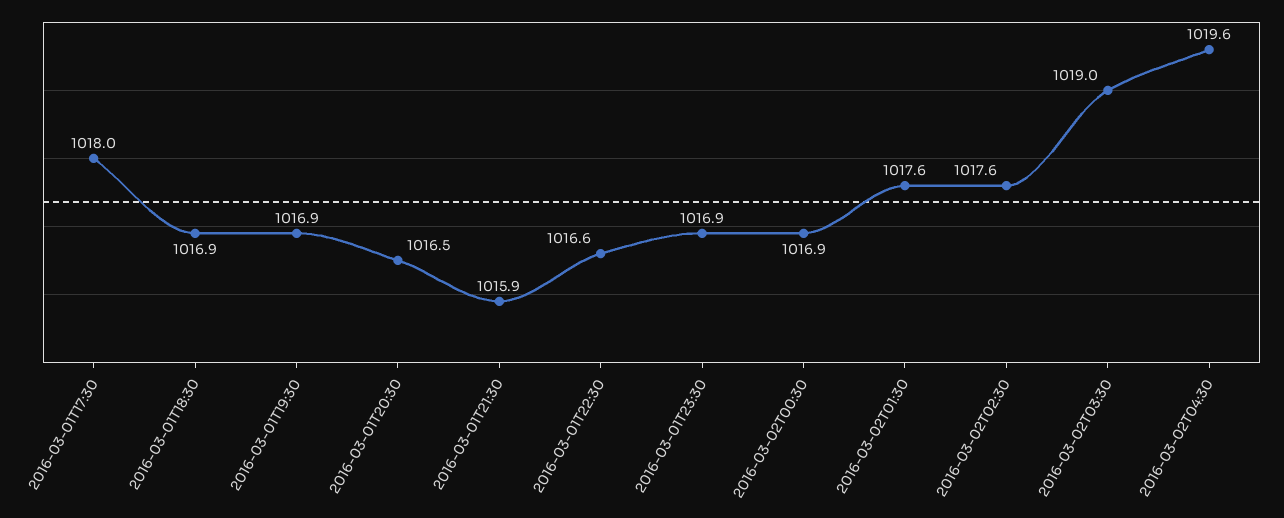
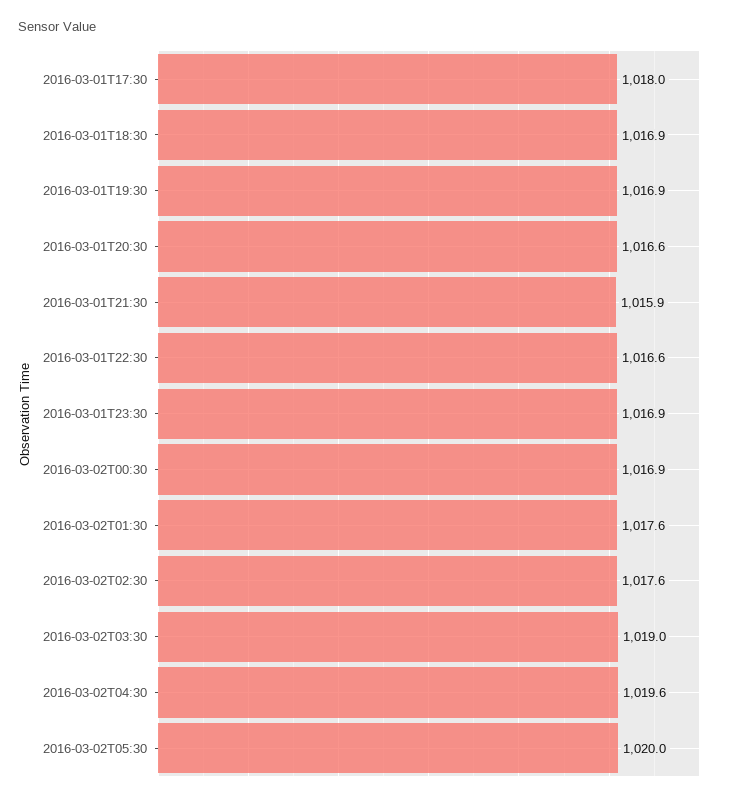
2016-03-01T20:30: 1016.5 -> 1016.6
2016-03-02T05:30: none -> 1020

